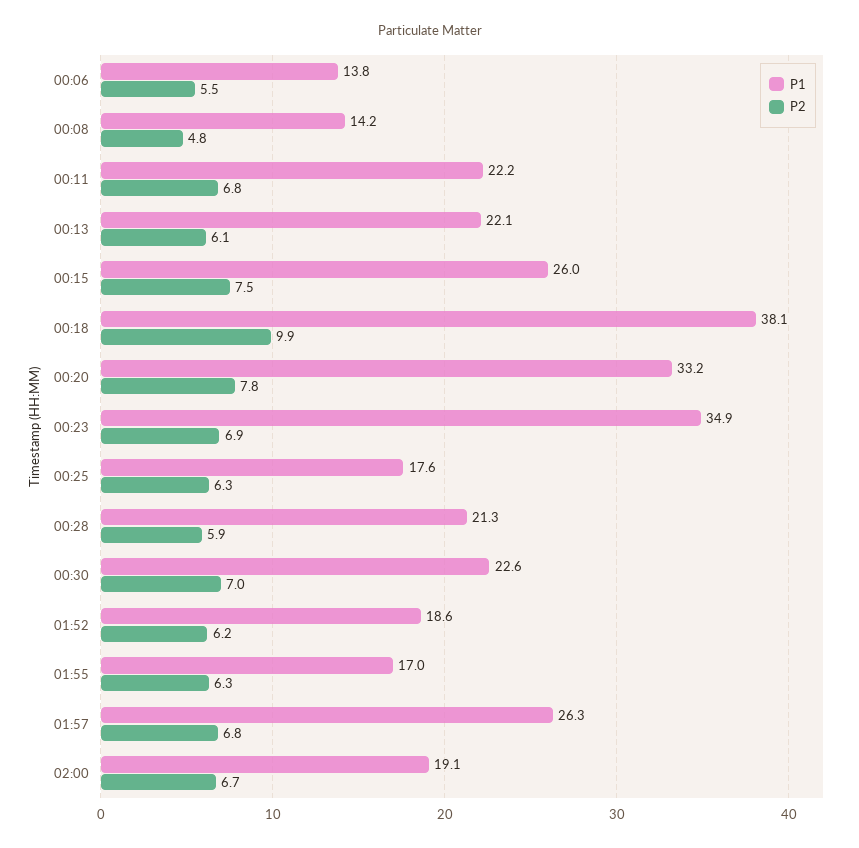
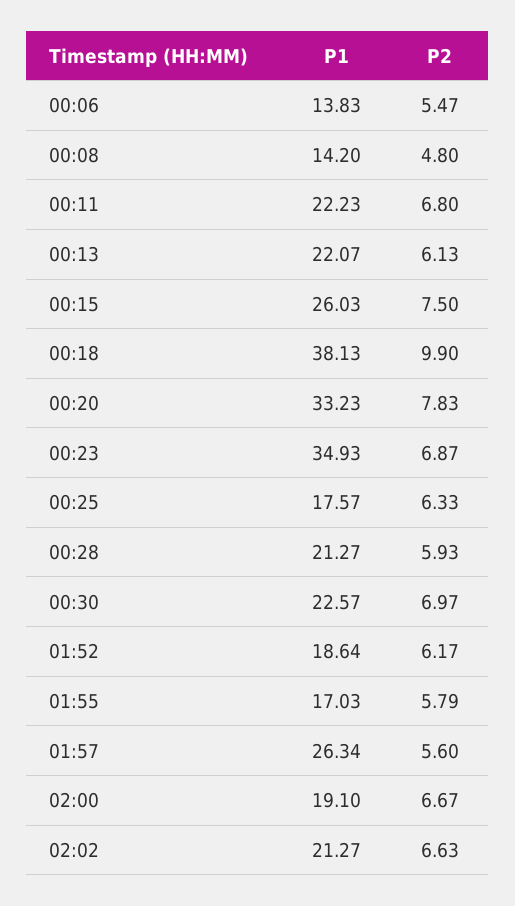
P2, 01:55: 6.3 -> 5.79
P2, 01:57: 6.8 -> 5.6
P1, 02:02: none -> 21.27
P2, 02:02: none -> 6.63

